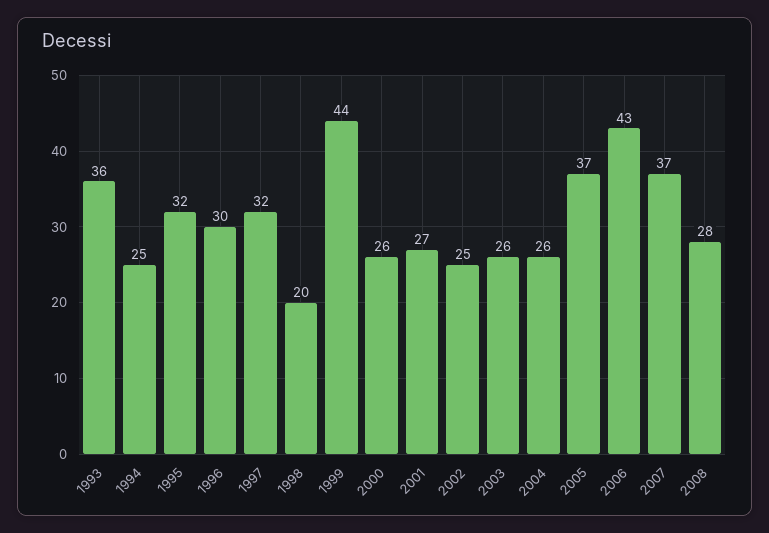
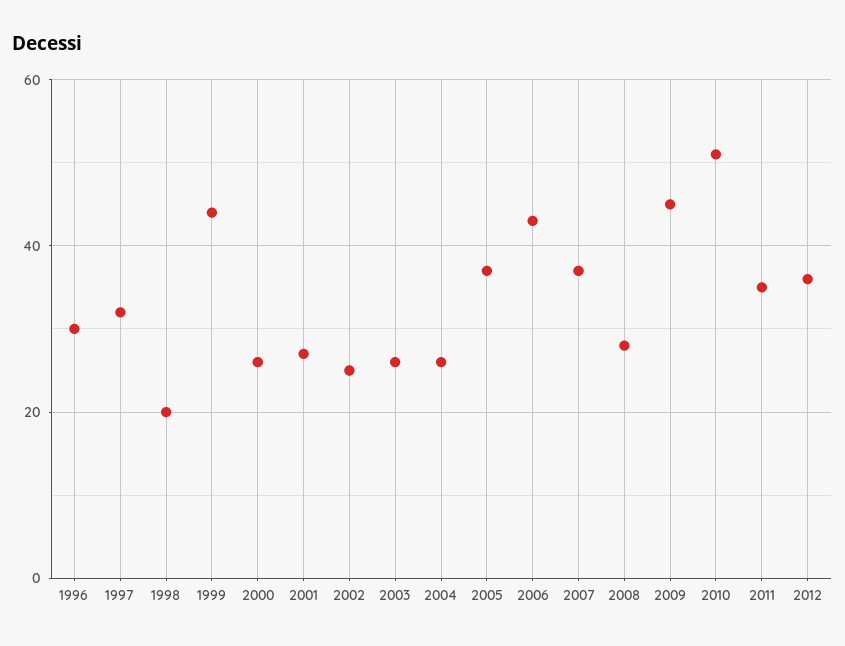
1993: 36 -> none
1994: 25 -> none
1995: 32 -> none
2009: none -> 45
2010: none -> 50
2011: none -> 35
2012: none -> 35

